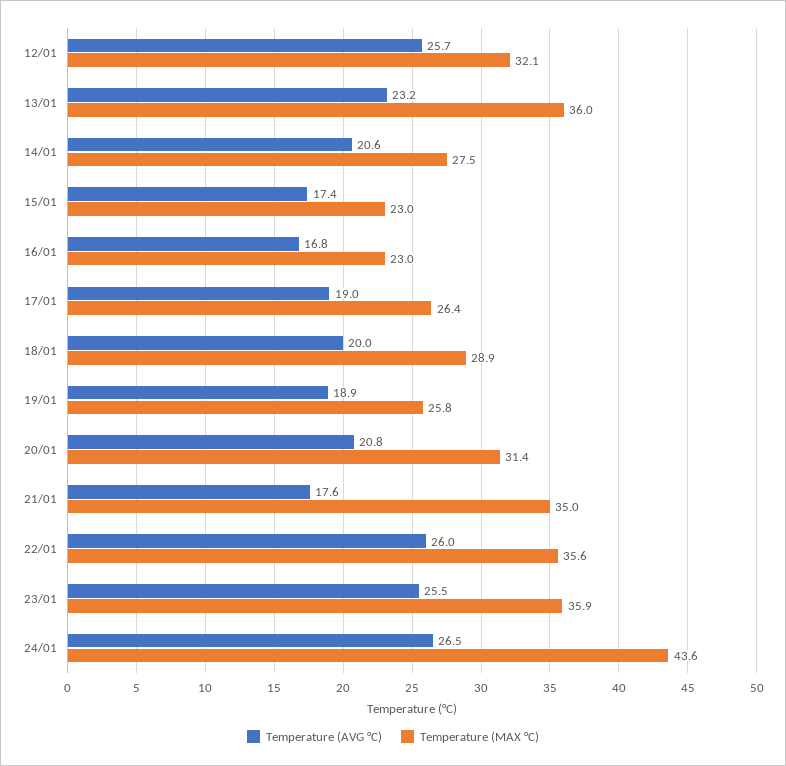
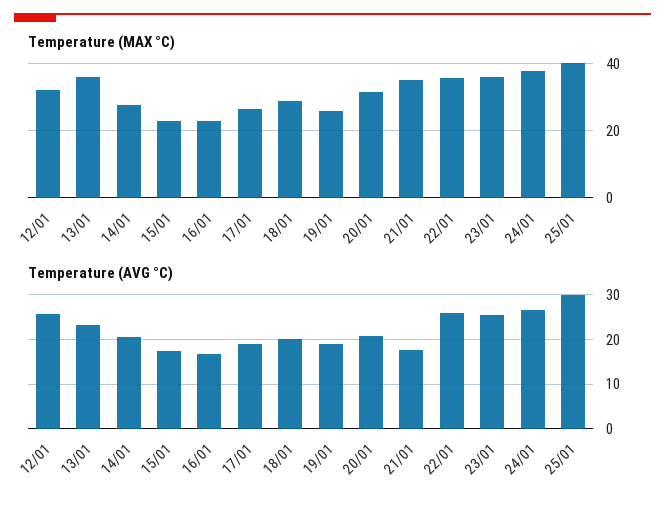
Temperature (MAX °C), 24/01: 43.6 -> 38
Temperature (MAX °C), 25/01: none -> 40
Temperature (AVG °C), 25/01: none -> 30

